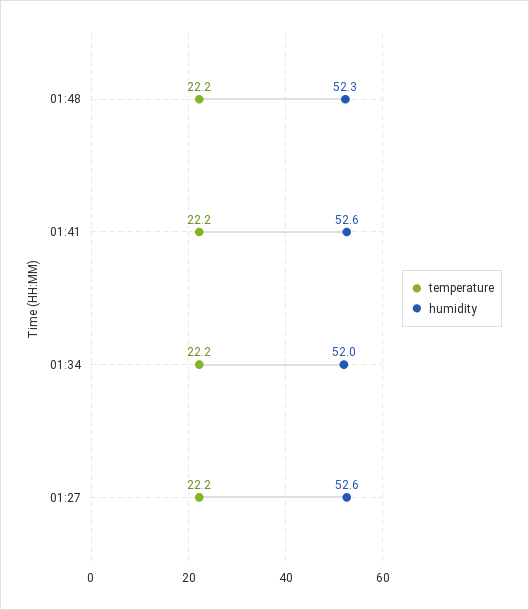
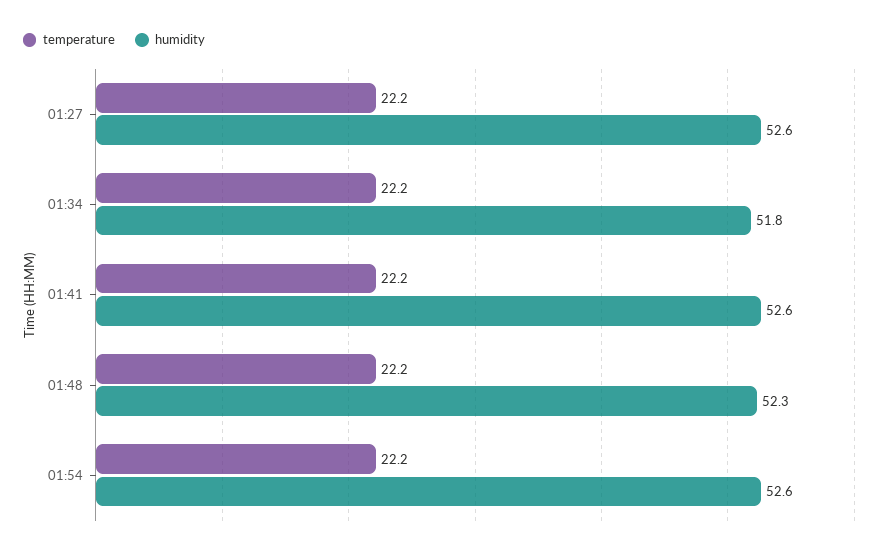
humidity, 01:34: 52 -> 51.8
temperature, 01:54: none -> 22.2
humidity, 01:54: none -> 52.6

